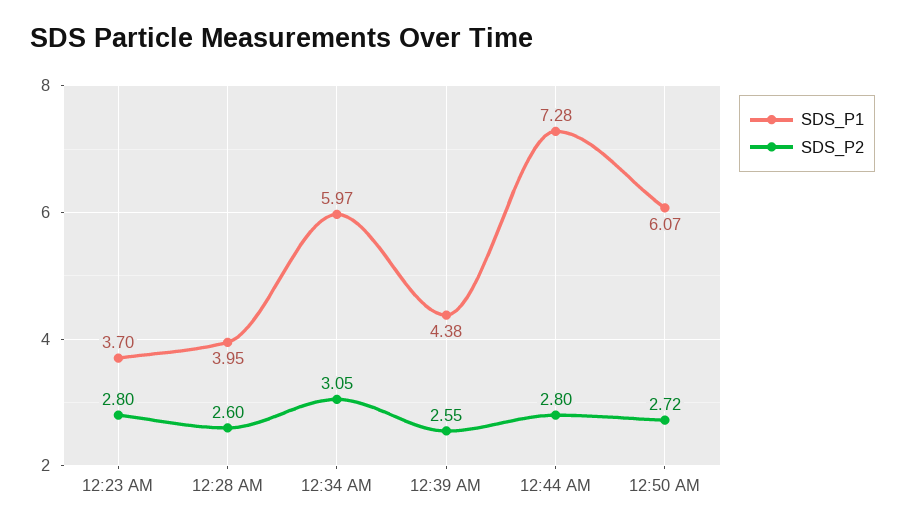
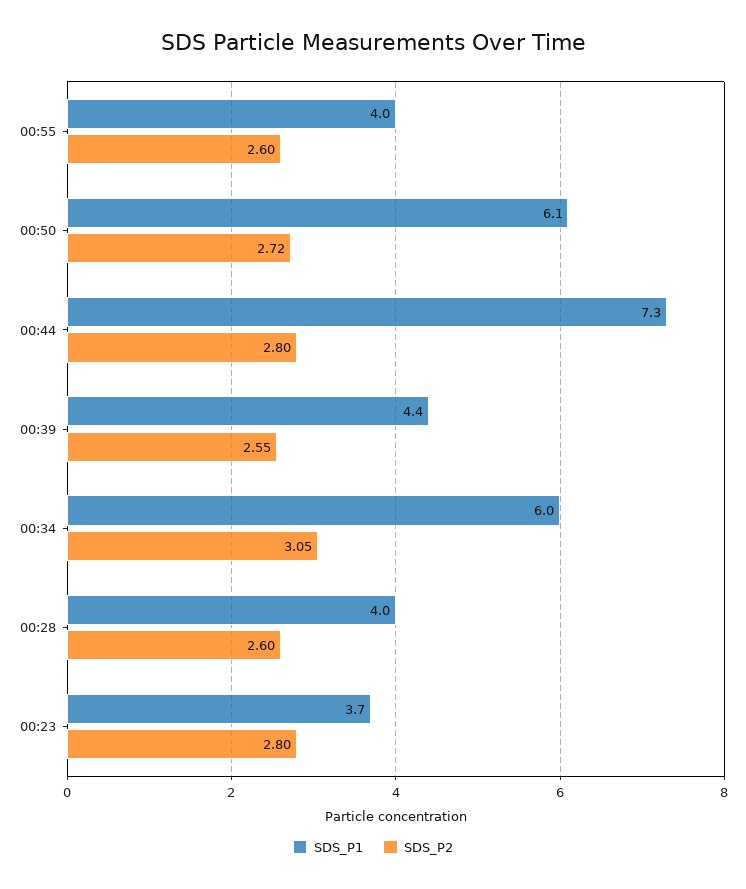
SDS_P1, 00:55: none -> 4
SDS_P2, 00:55: none -> 2.6

